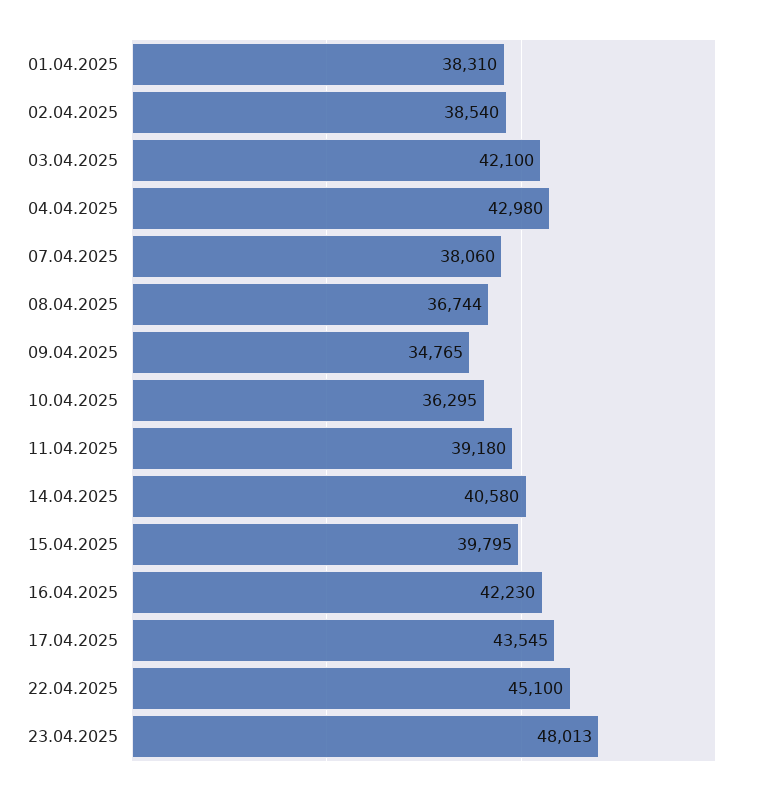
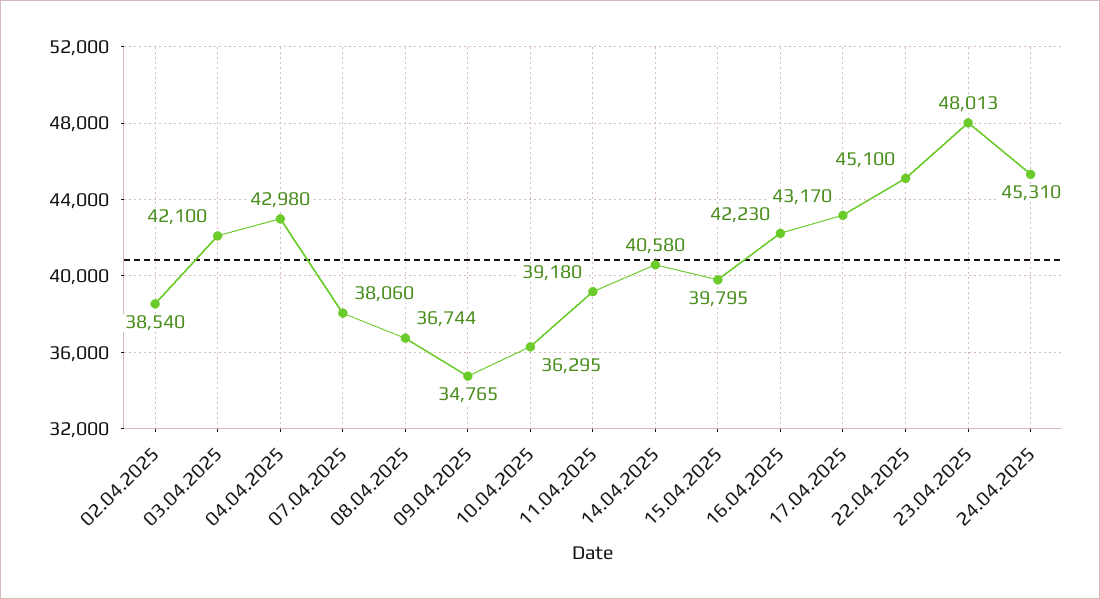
01.04.2025: 38310 -> none
17.04.2025: 43545 -> 43170
24.04.2025: none -> 45310

